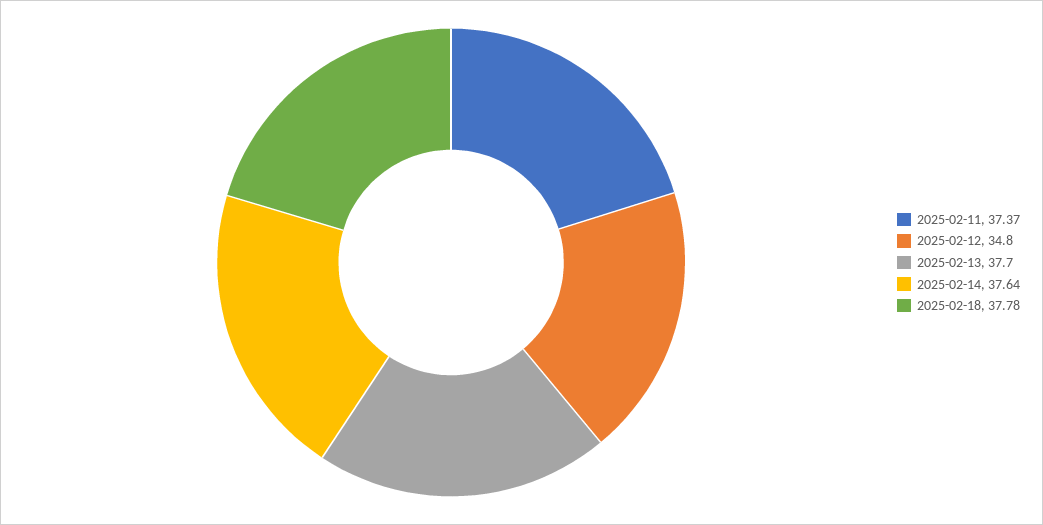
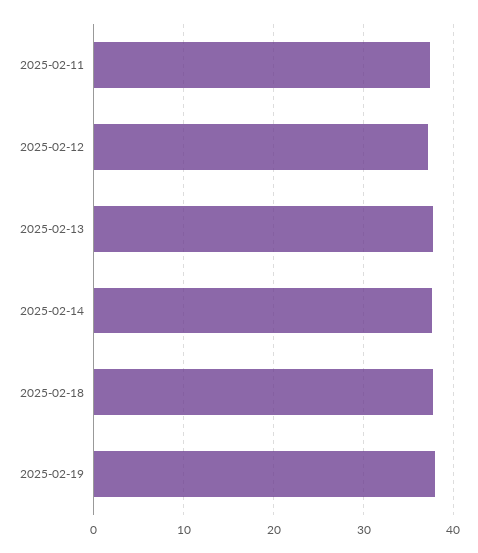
2025-02-12: 34.8 -> 37
2025-02-19: none -> 38

